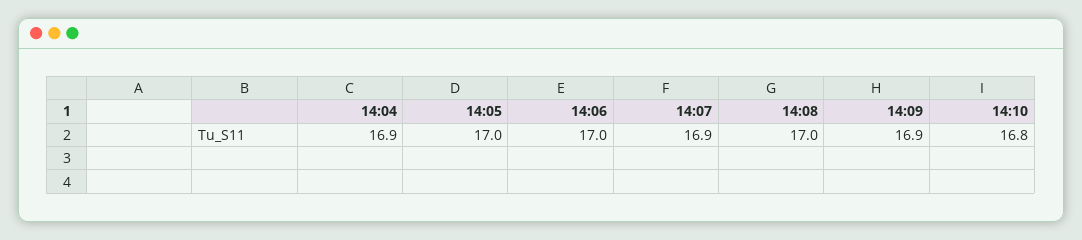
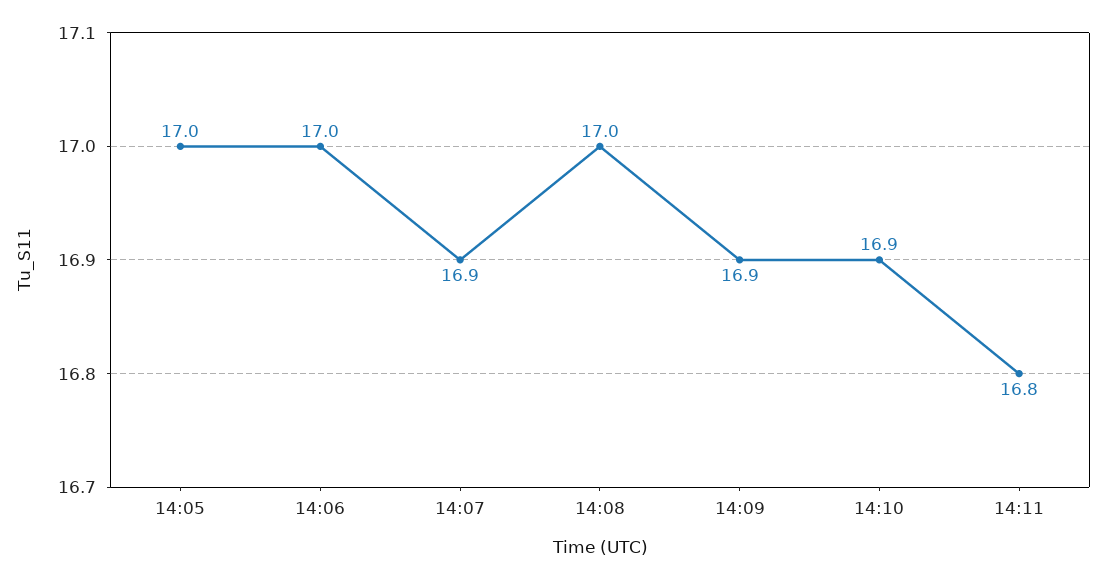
14:04: 16.9 -> none
14:10: 16.8 -> 16.9
14:11: none -> 16.8

